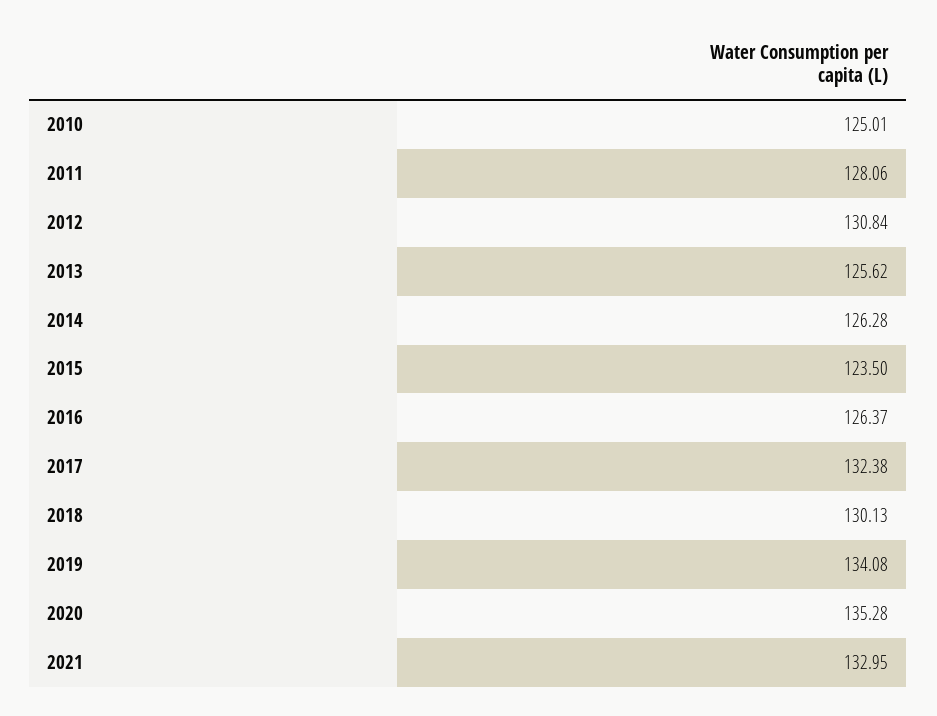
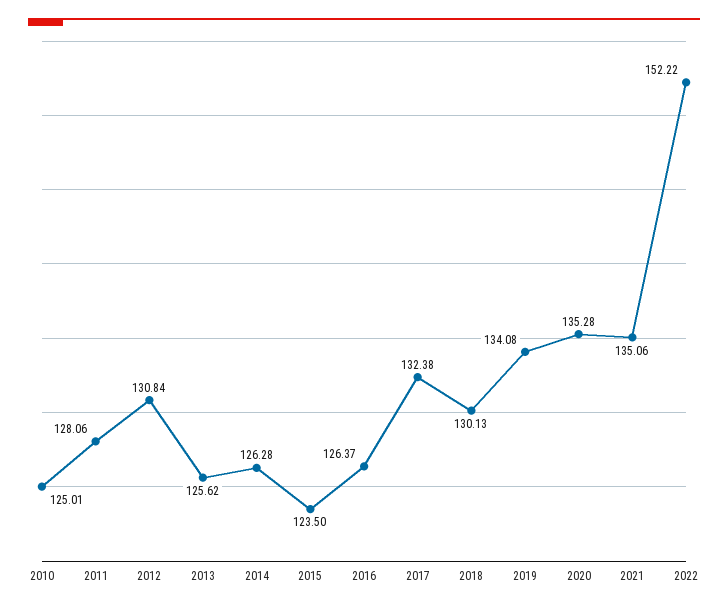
2021: 132.95 -> 135.06
2022: none -> 152.22

